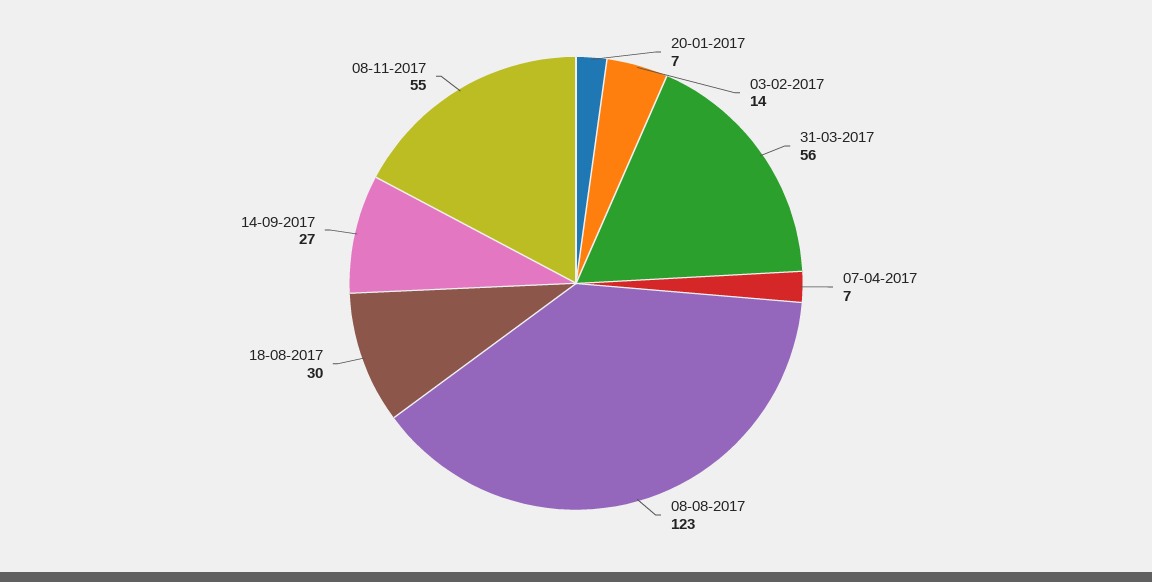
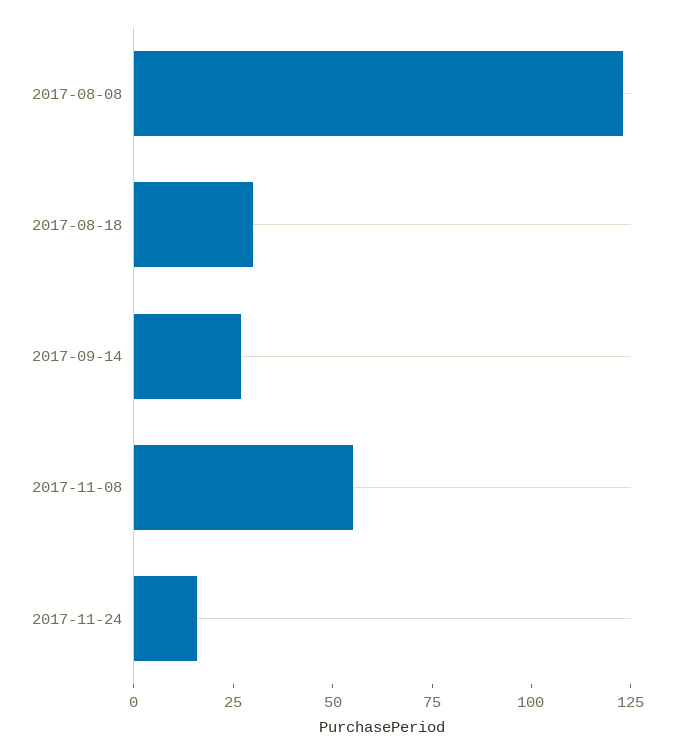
20-01-2017: 7 -> none
03-02-2017: 14 -> none
31-03-2017: 56 -> none
07-04-2017: 7 -> none
2017-11-24: none -> 15

